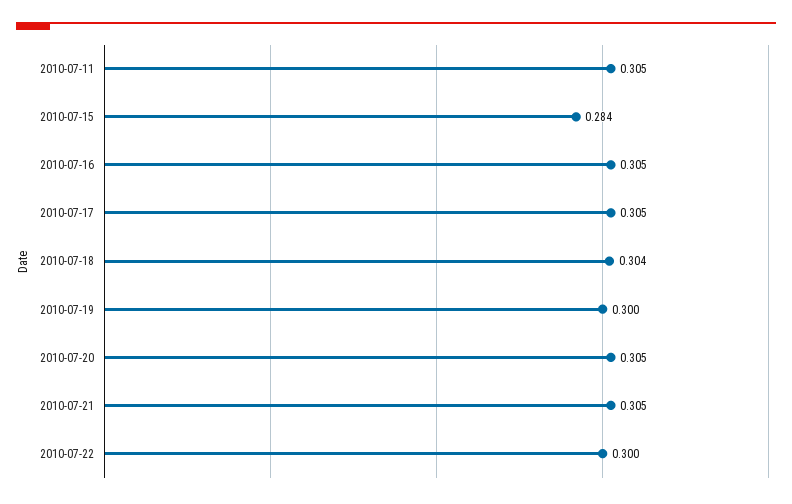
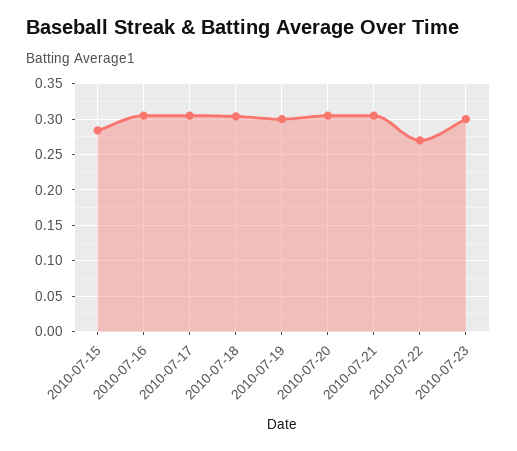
2010-07-11: 0.305 -> none
2010-07-22: 0.3 -> 0.27
2010-07-23: none -> 0.3

